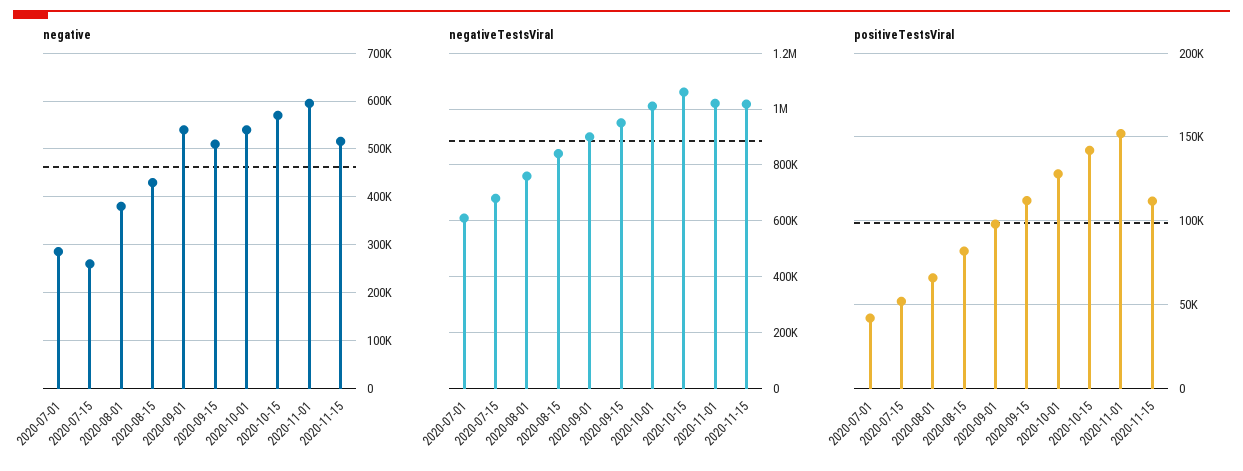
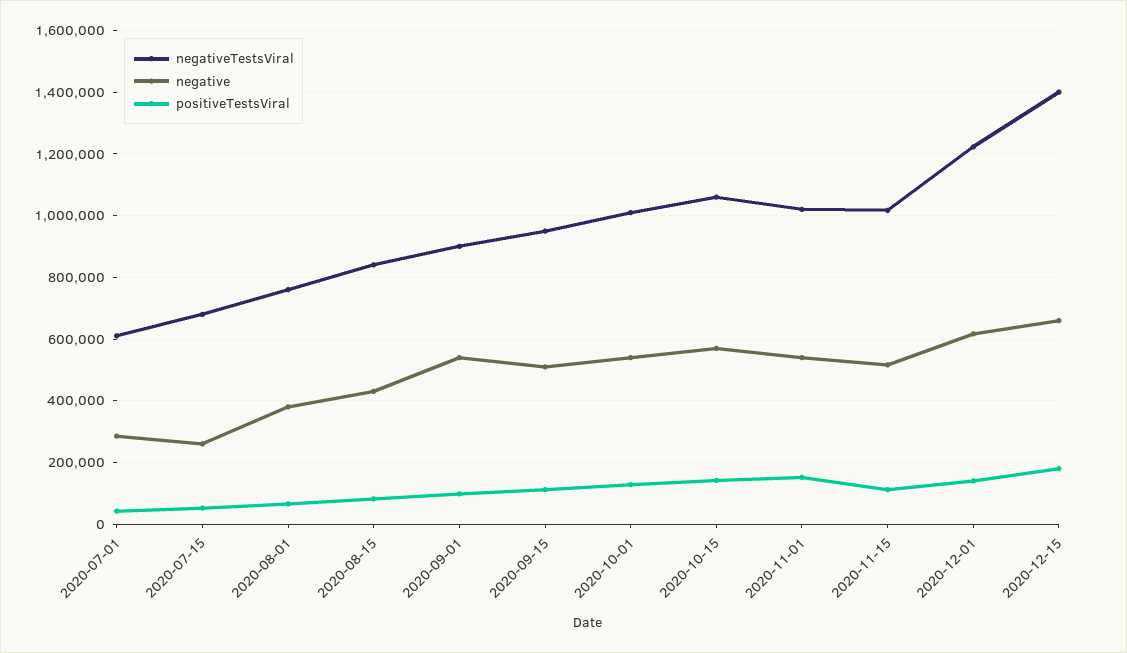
negative, 2020-11-01: 600000 -> 540000
negativeTestsViral, 2020-12-01: none -> 1220000
negative, 2020-12-01: none -> 620000
positiveTestsViral, 2020-12-01: none -> 140000
negativeTestsViral, 2020-12-15: none -> 1400000
negative, 2020-12-15: none -> 660000
positiveTestsViral, 2020-12-15: none -> 180000

